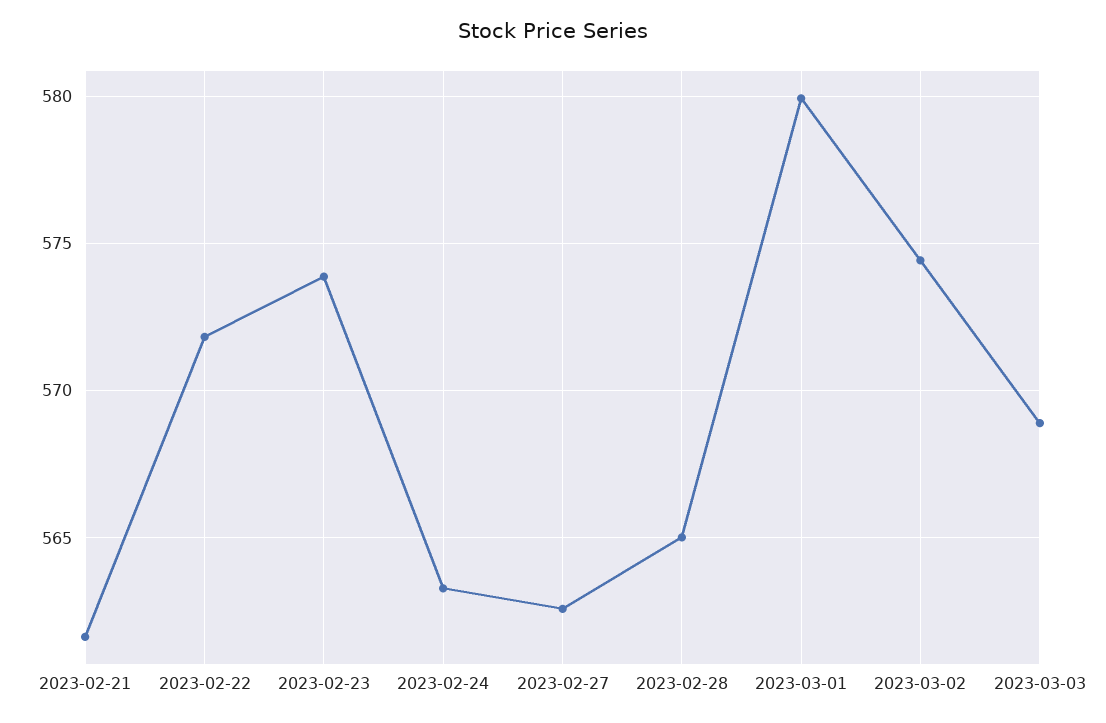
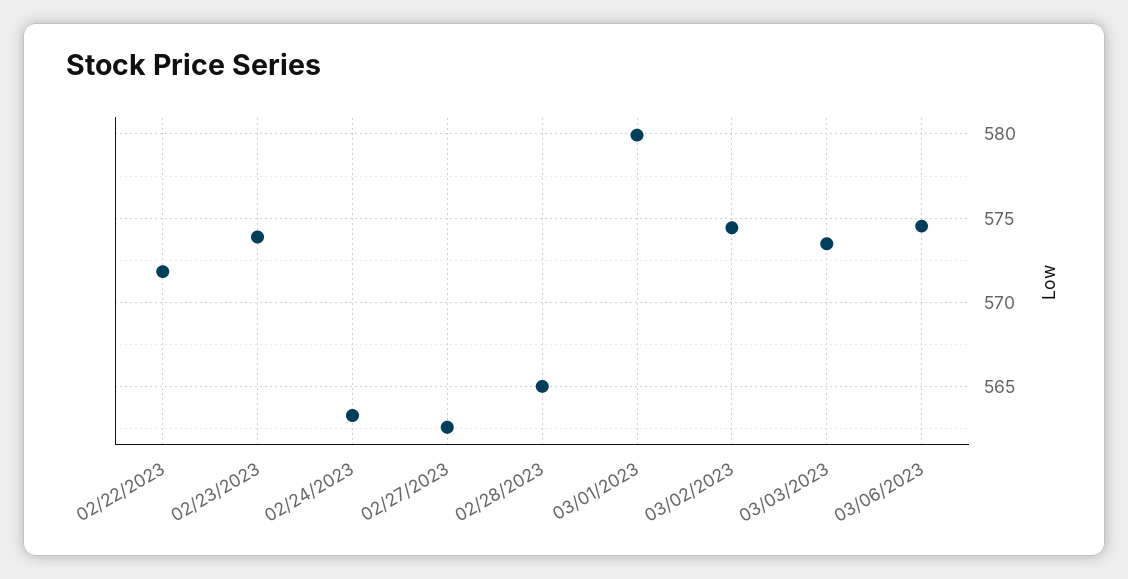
2023-02-21: 561.5 -> none
2023-03-03: 569 -> 573.5
03/06/2023: none -> 574.5

